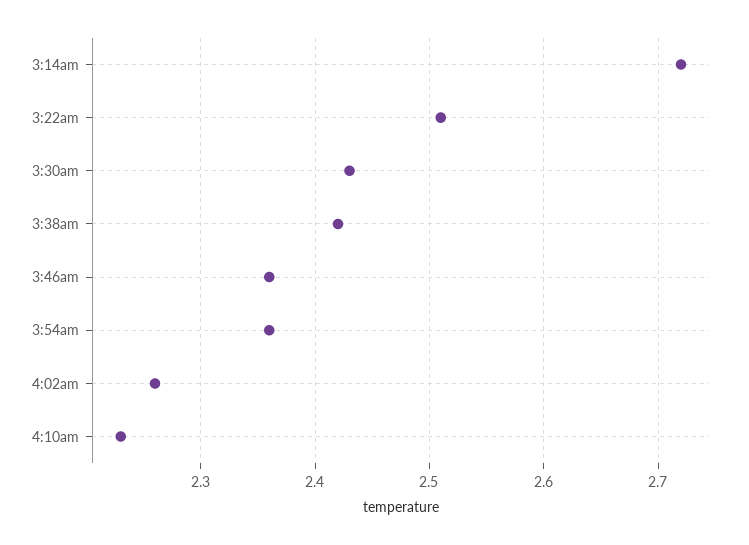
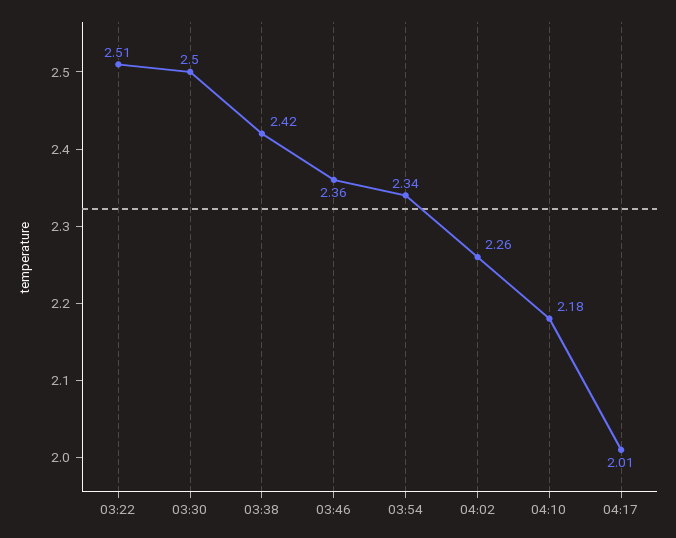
3:14am: 2.72 -> none
3:30am: 2.43 -> 2.5
3:54am: 2.36 -> 2.34
4:10am: 2.23 -> 2.18
04:17: none -> 2.01

